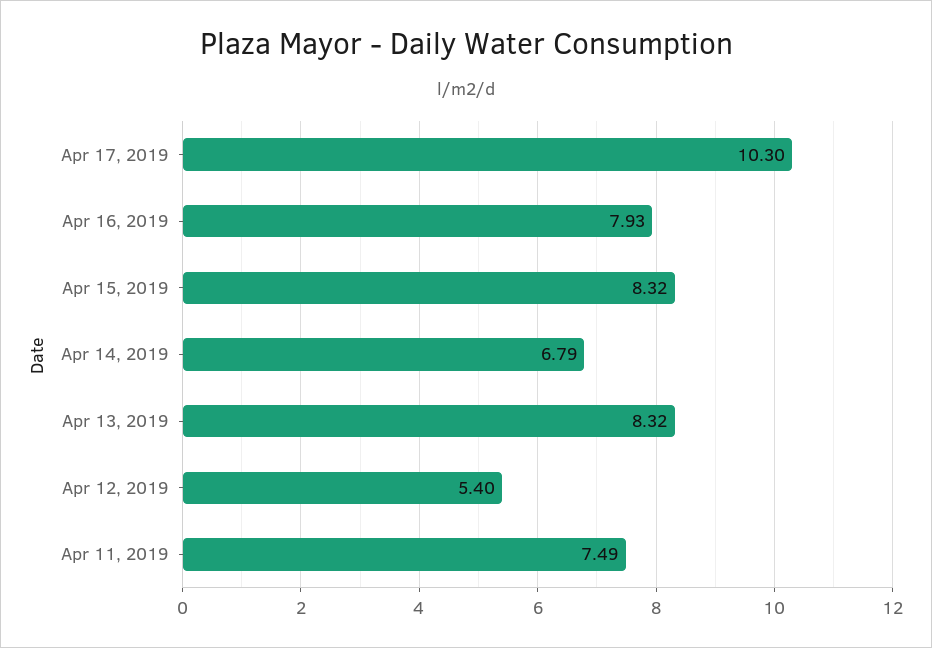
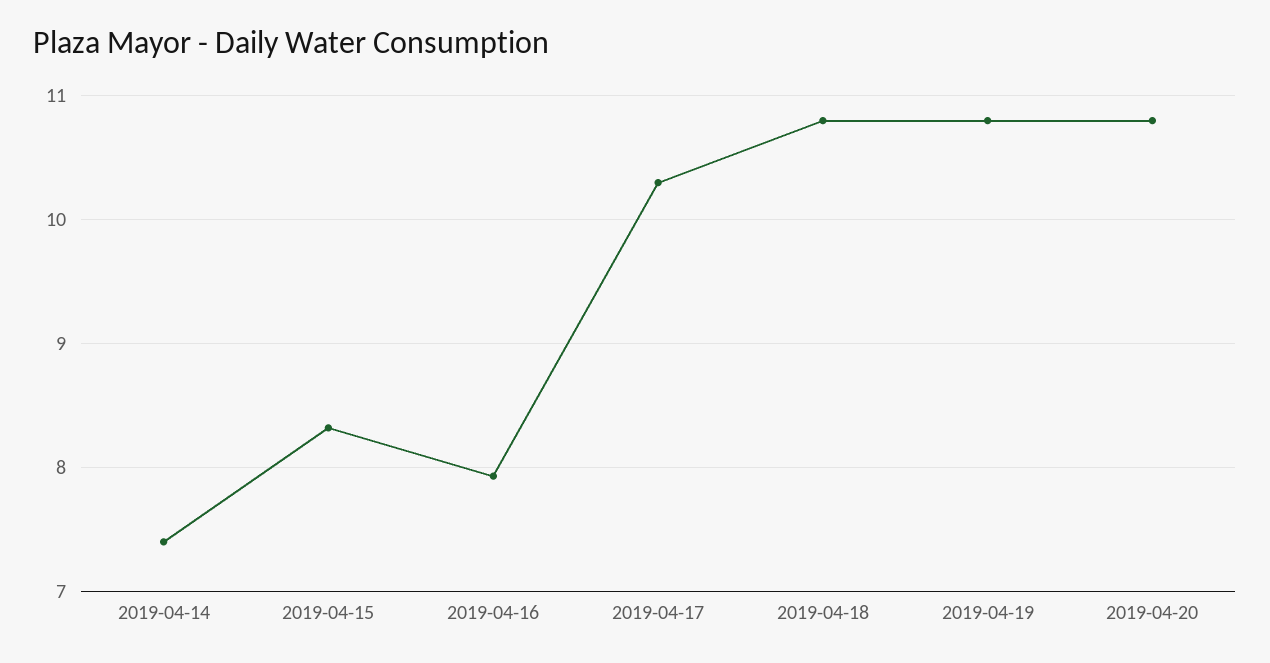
Apr 14, 2019: 6.79 -> 7.4
Apr 13, 2019: 8.32 -> none
Apr 12, 2019: 5.4 -> none
Apr 11, 2019: 7.49 -> none
2019-04-18: none -> 10.8
2019-04-19: none -> 10.8
2019-04-20: none -> 10.8

